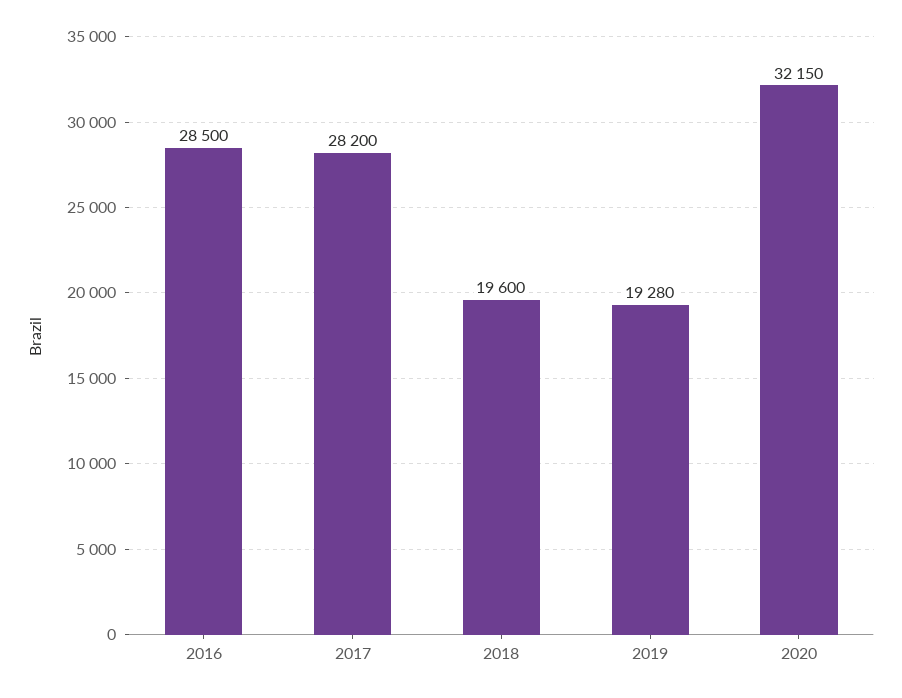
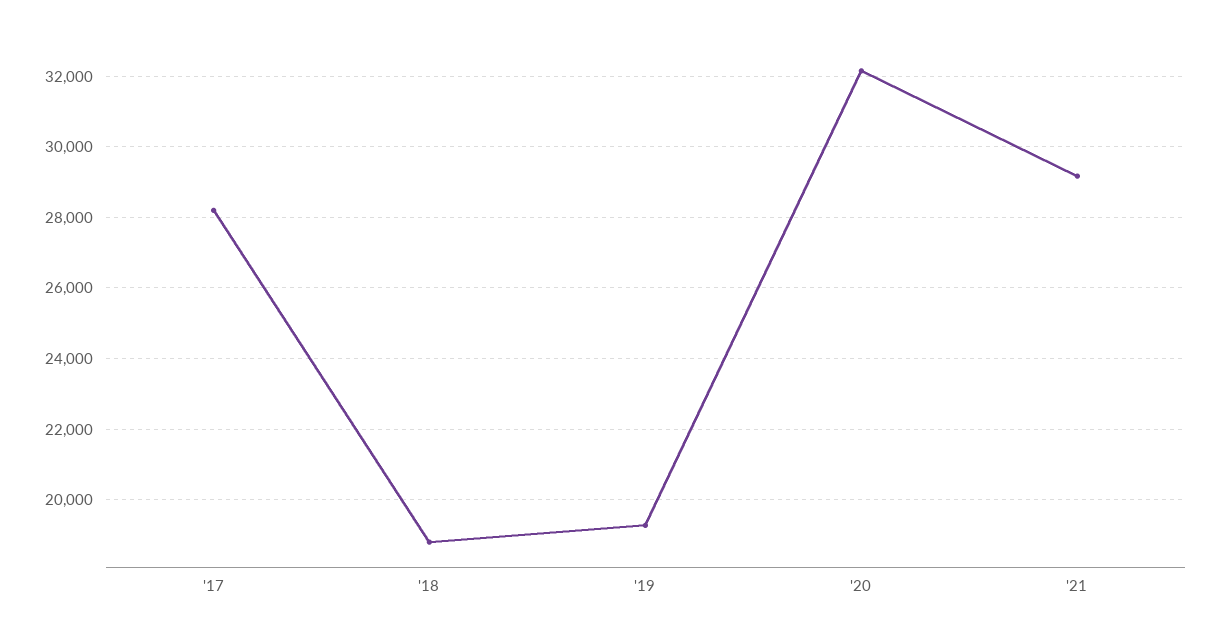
2016: 28500 -> none
2018: 19600 -> 18800
'21: none -> 29200

